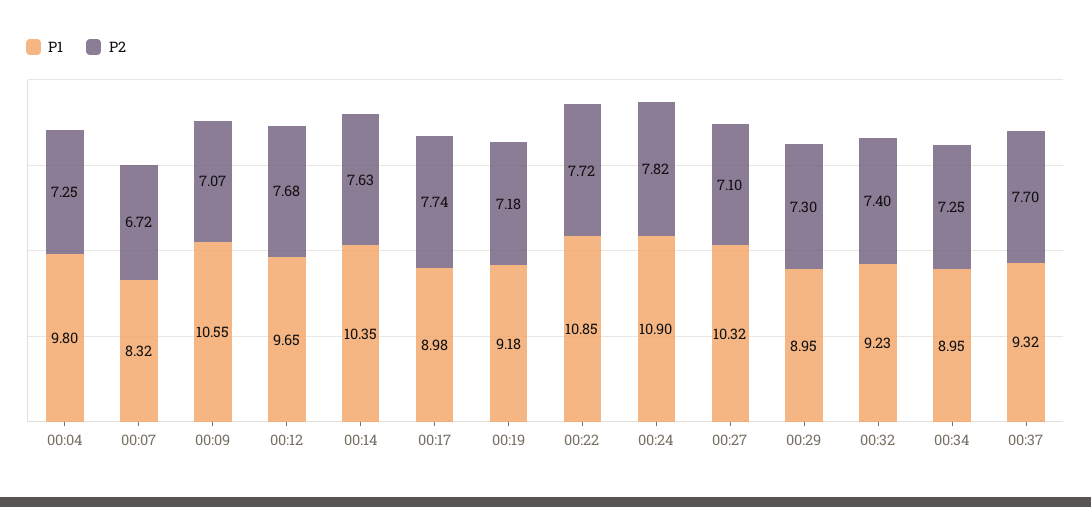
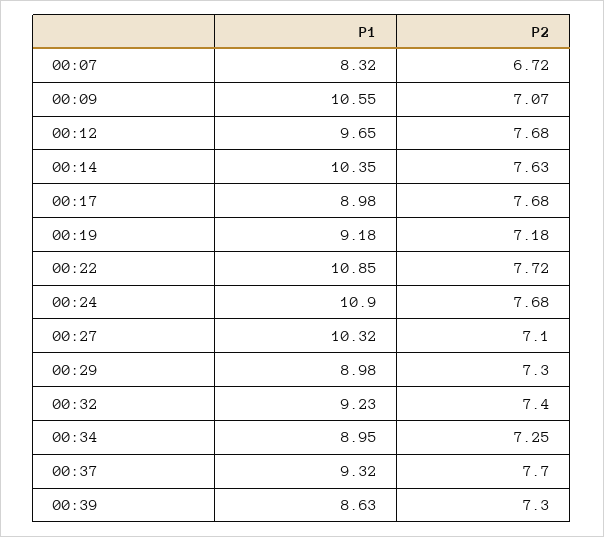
P1, 00:04: 9.8 -> none
P2, 00:04: 7.25 -> none
P2, 00:17: 7.74 -> 7.68
P2, 00:24: 7.82 -> 7.68
P1, 00:29: 8.95 -> 8.98
P1, 00:39: none -> 8.63
P2, 00:39: none -> 7.3

